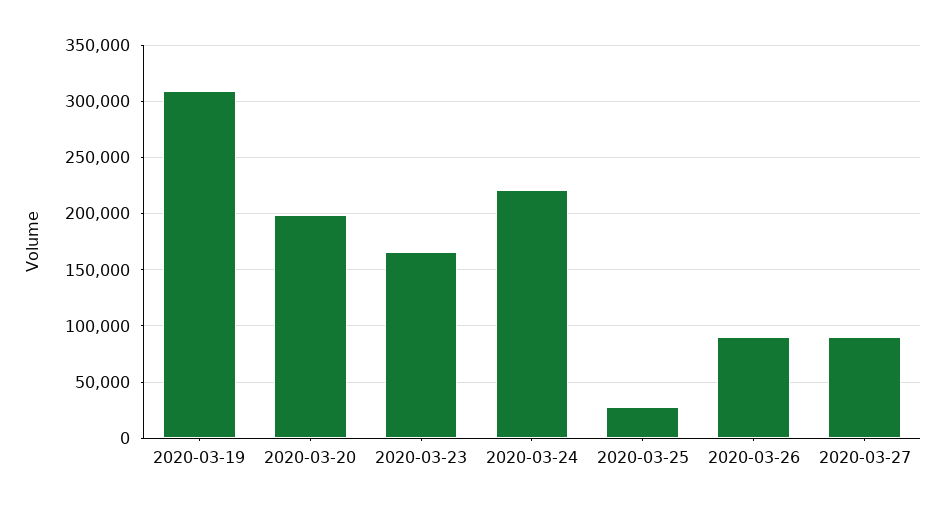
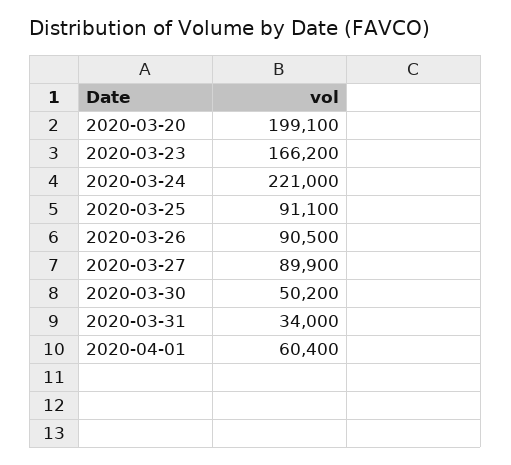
2020-03-19: 310000 -> none
2020-03-25: 30000 -> 91100
2020-03-30: none -> 50200
2020-03-31: none -> 34000
2020-04-01: none -> 60400

